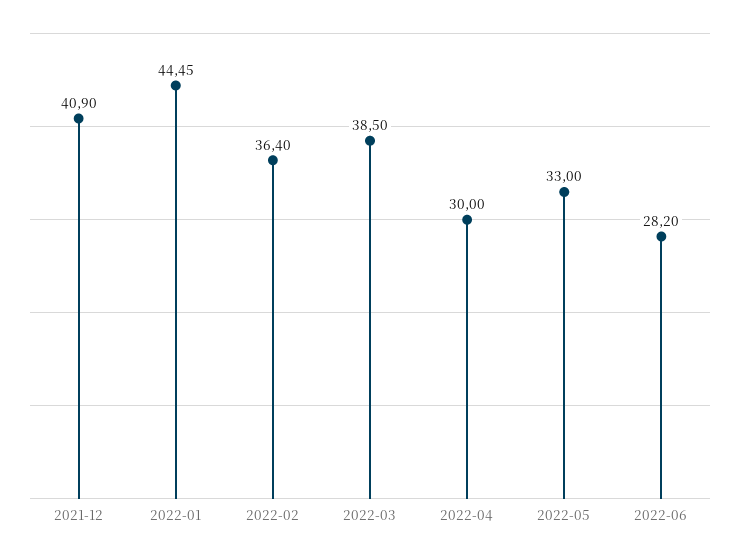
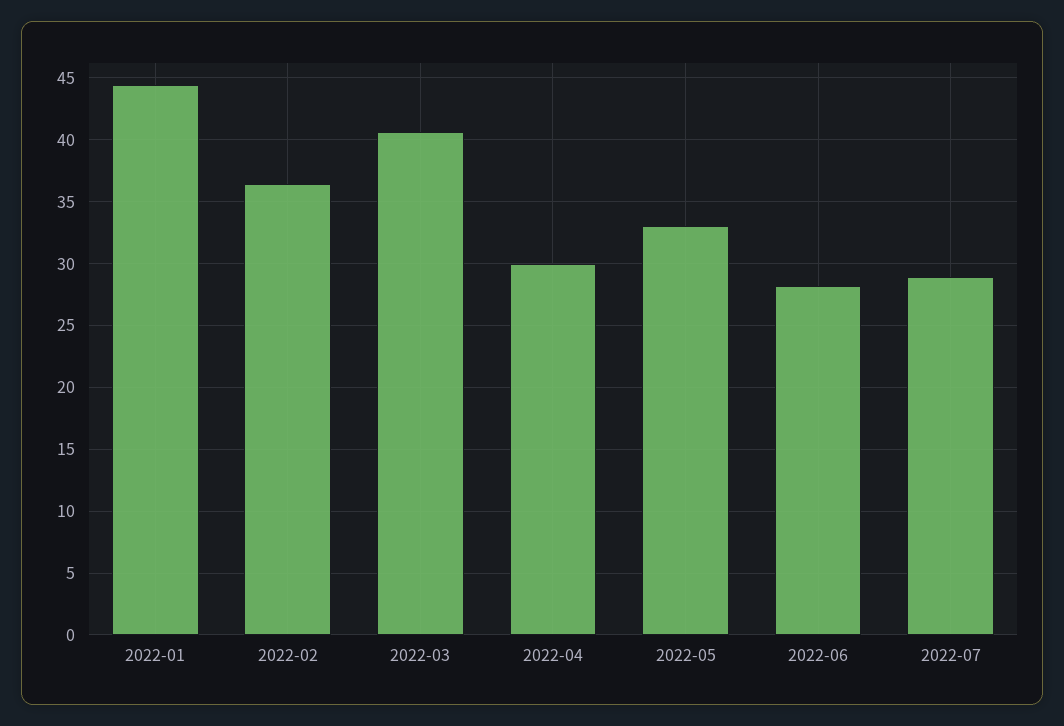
2021-12: 40.9 -> none
2022-03: 38.5 -> 40.5
2022-07: none -> 29

